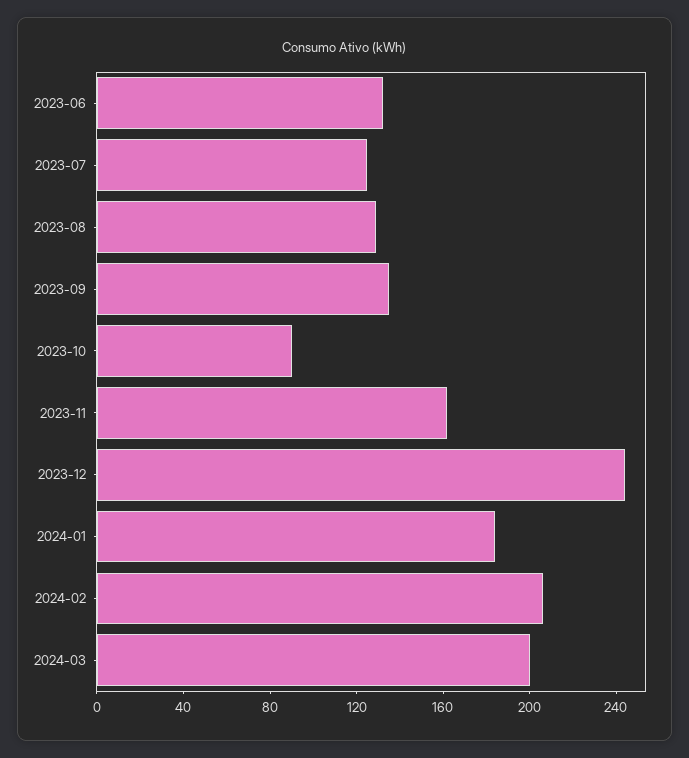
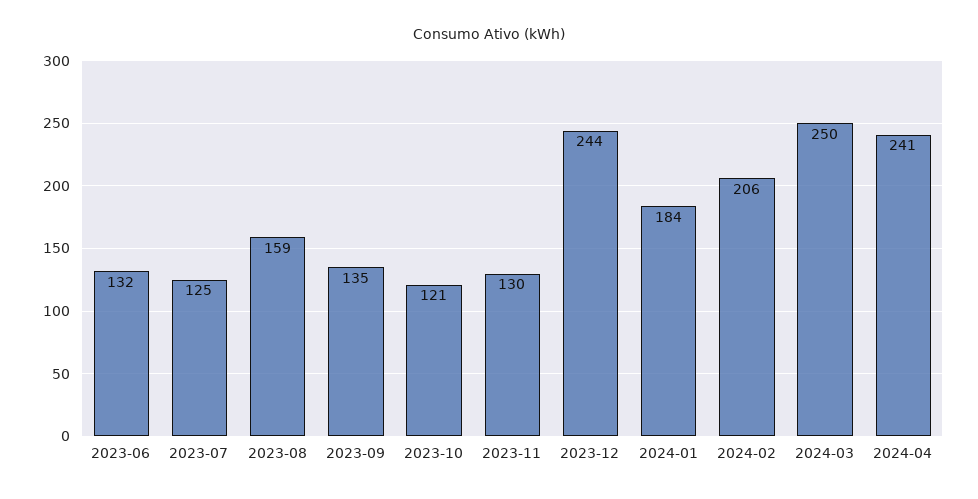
2023-08: 130 -> 159
2023-10: 90 -> 121
2023-11: 160 -> 130
2024-03: 200 -> 250
2024-04: none -> 241

